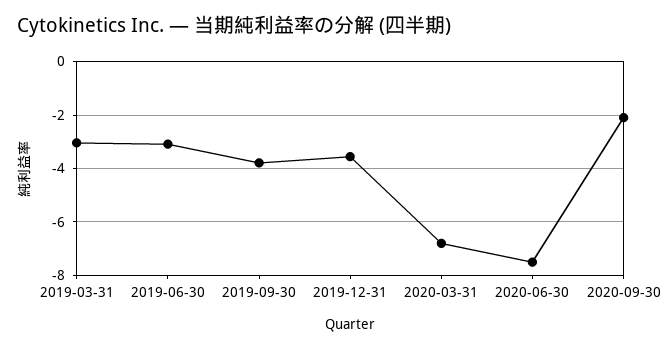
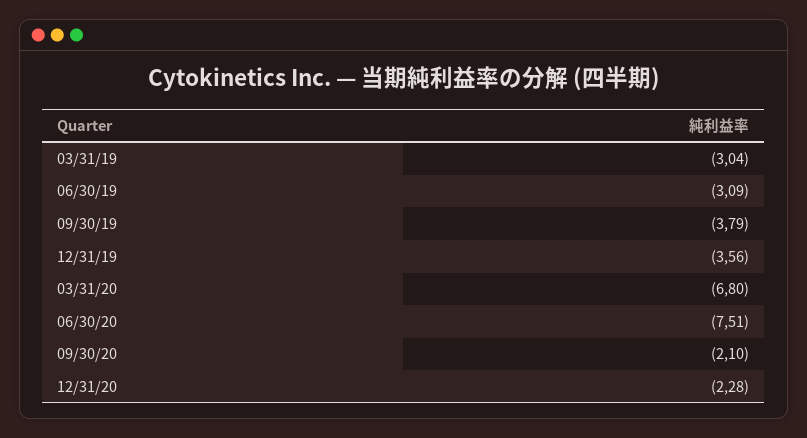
12/31/20: none -> -2.28

